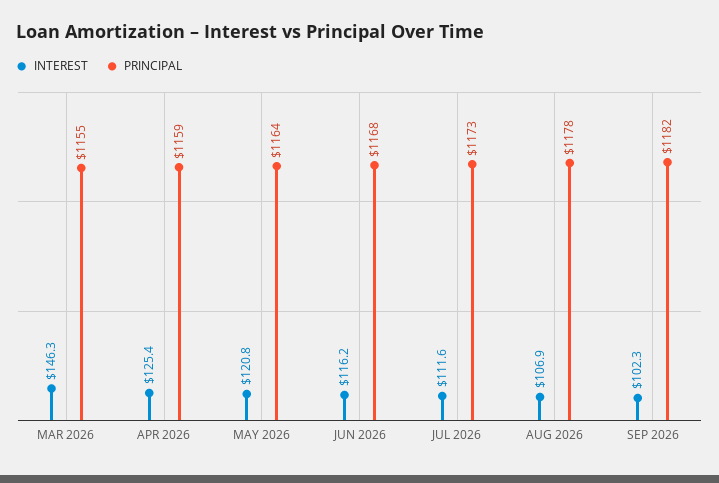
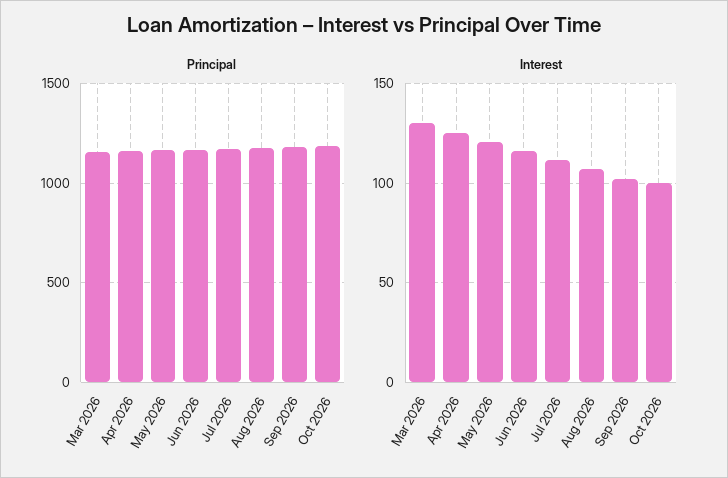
INTEREST, MAR 2026: 146.3 -> 130
PRINCIPAL, Oct 2026: none -> 1200
INTEREST, Oct 2026: none -> 100

